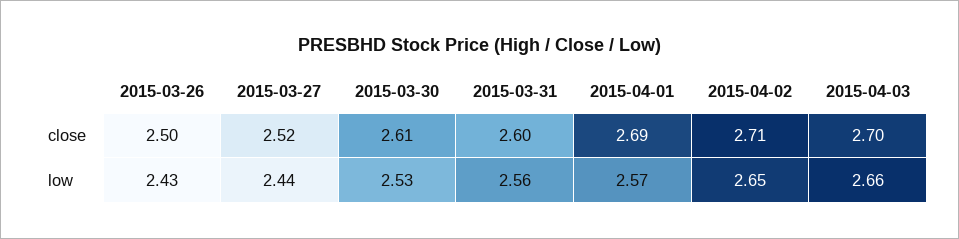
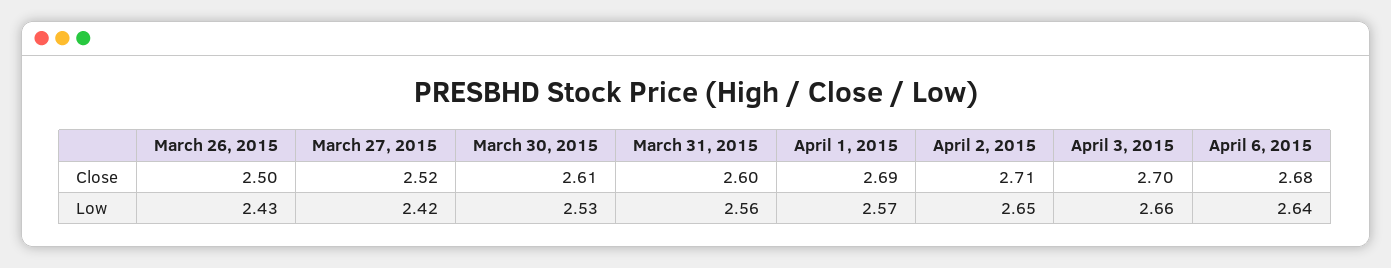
2015-03-27, low: 2.44 -> 2.42
April 6, 2015, close: none -> 2.68
April 6, 2015, low: none -> 2.64

